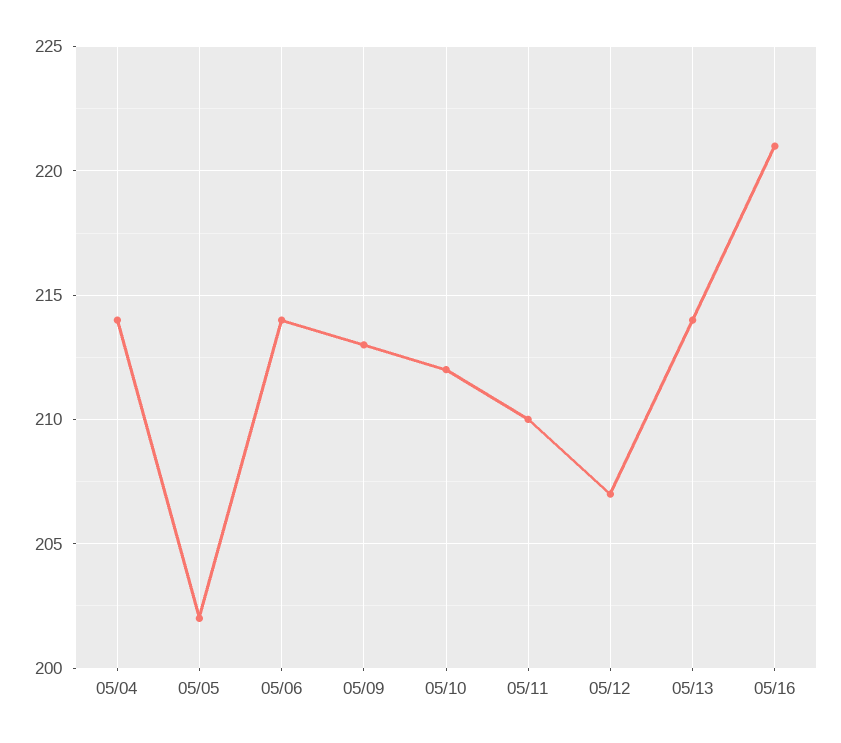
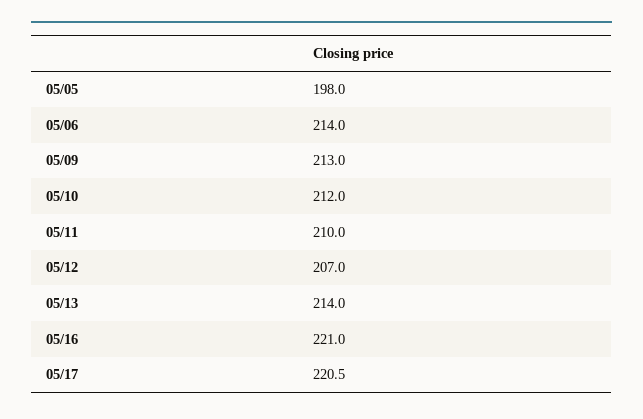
05/04: 214 -> none
05/05: 202 -> 198
05/17: none -> 220.5

